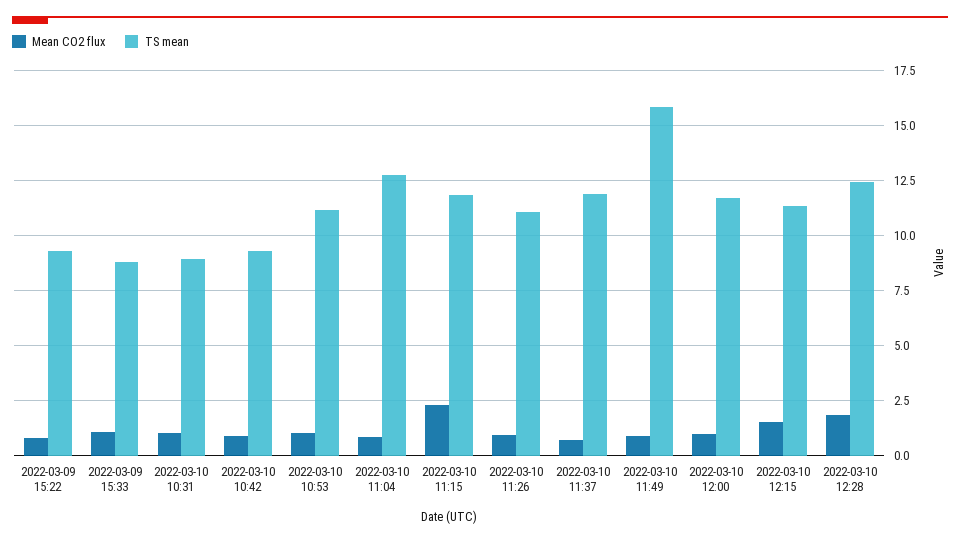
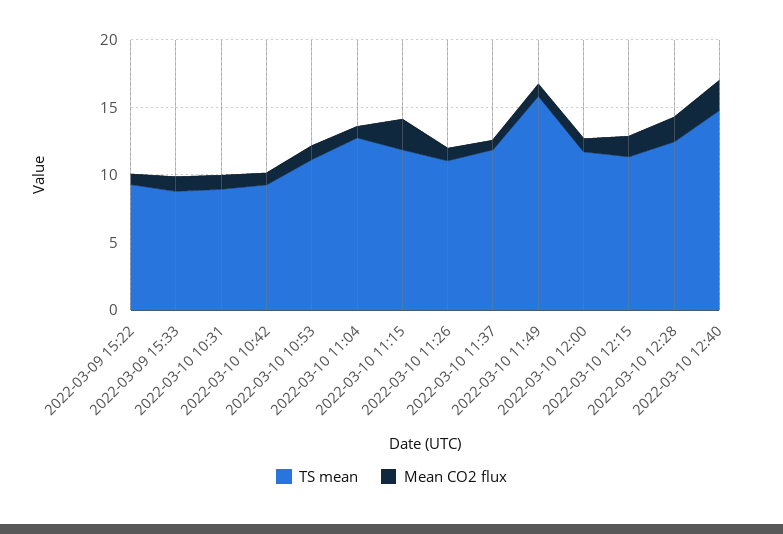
TS mean, 2022-03-10 12:40: none -> 15
Mean CO2 flux, 2022-03-10 12:40: none -> 2

